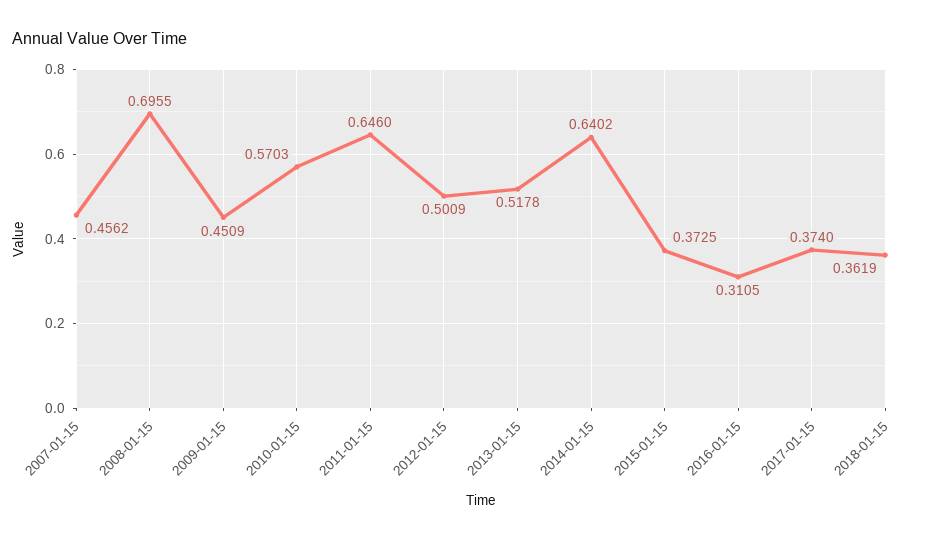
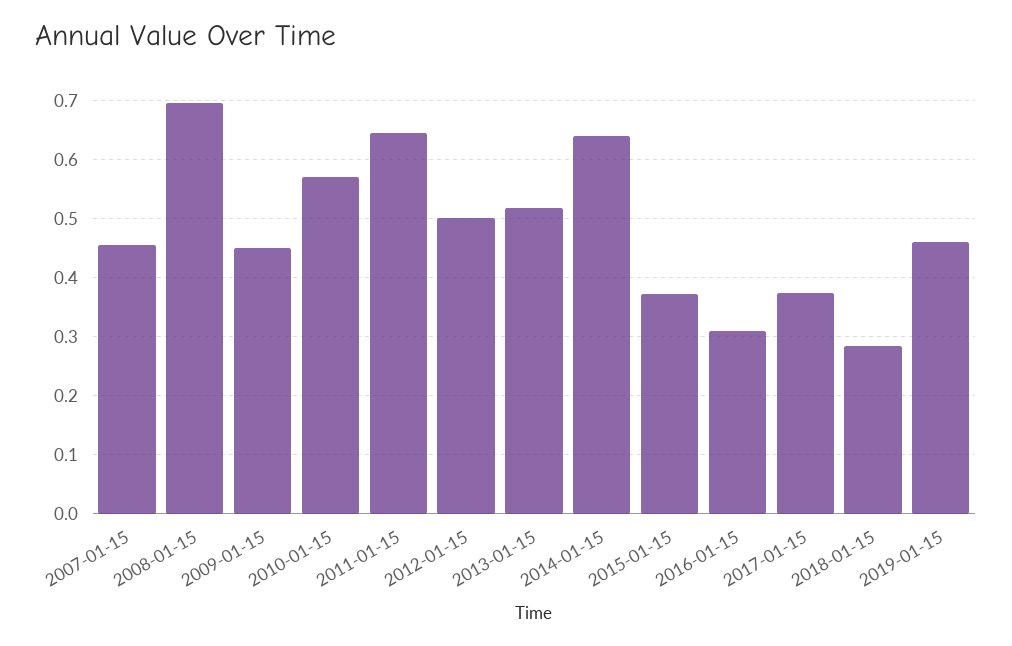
2018-01-15: 0.3619 -> 0.28
2019-01-15: none -> 0.46

